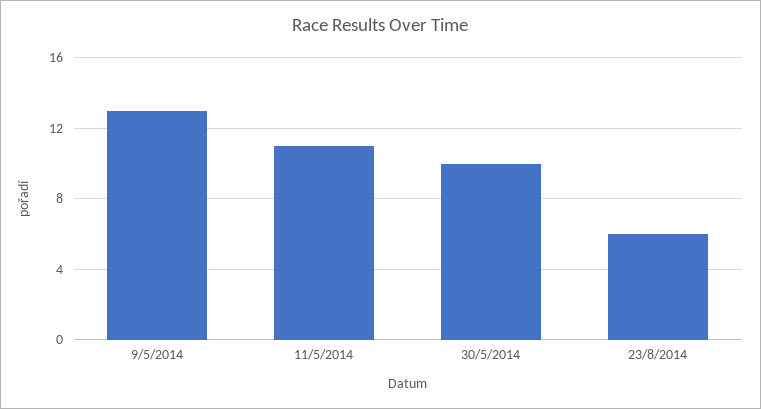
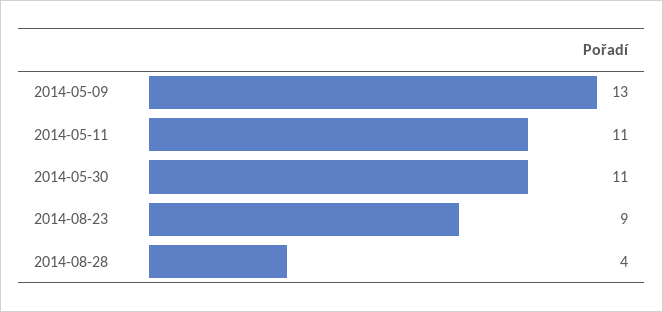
30/5/2014: 10 -> 11
23/8/2014: 6 -> 9
2014-08-28: none -> 4

